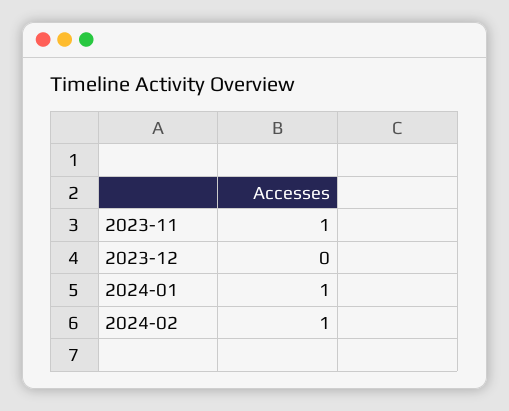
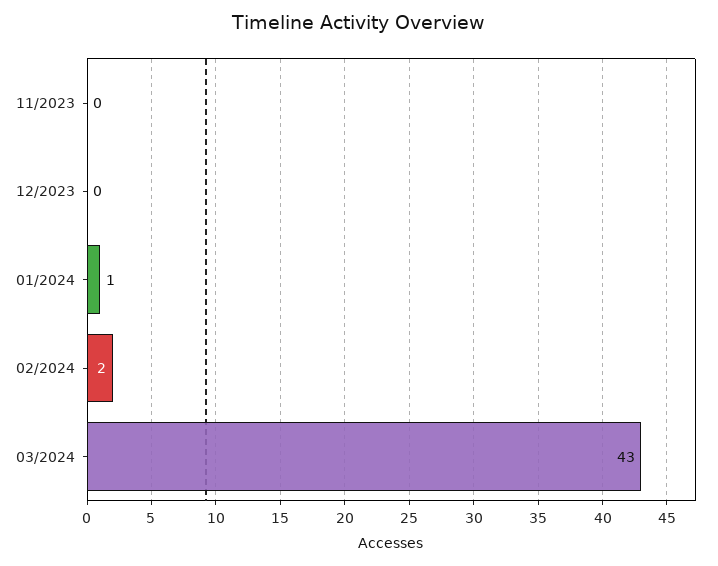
2023-11: 1 -> 0
2024-02: 1 -> 2
03/2024: none -> 43

